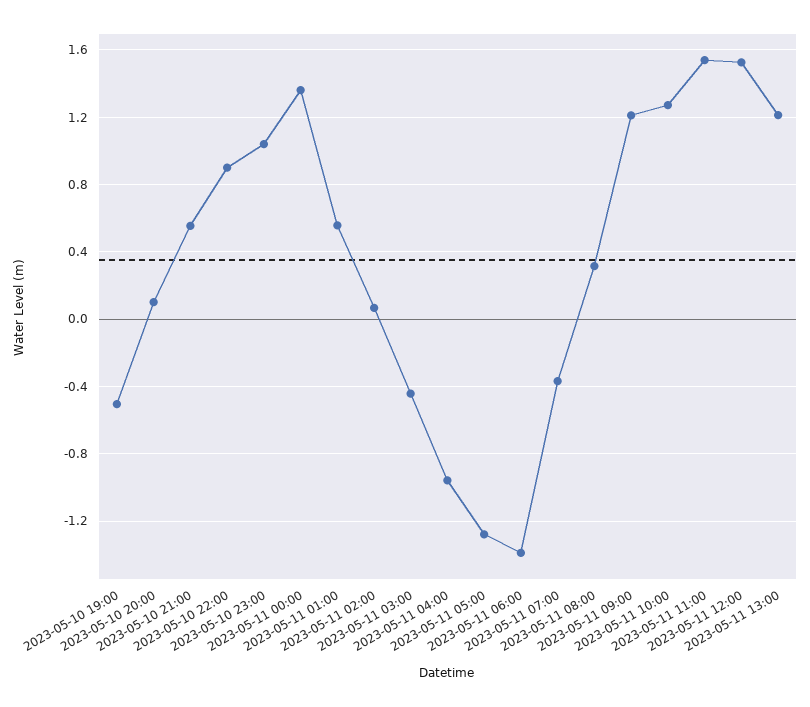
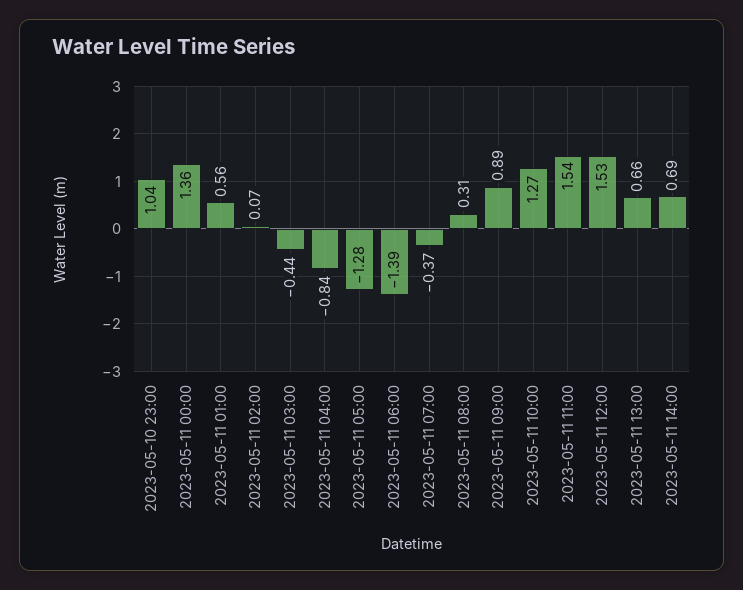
2023-05-10 19:00: -0.5 -> none
2023-05-10 20:00: 0.1 -> none
2023-05-10 21:00: 0.55 -> none
2023-05-10 22:00: 0.9 -> none
2023-05-11 04:00: -0.95 -> -0.84
2023-05-11 09:00: 1.2 -> 0.89
2023-05-11 13:00: 1.2 -> 0.66
2023-05-11 14:00: none -> 0.69

